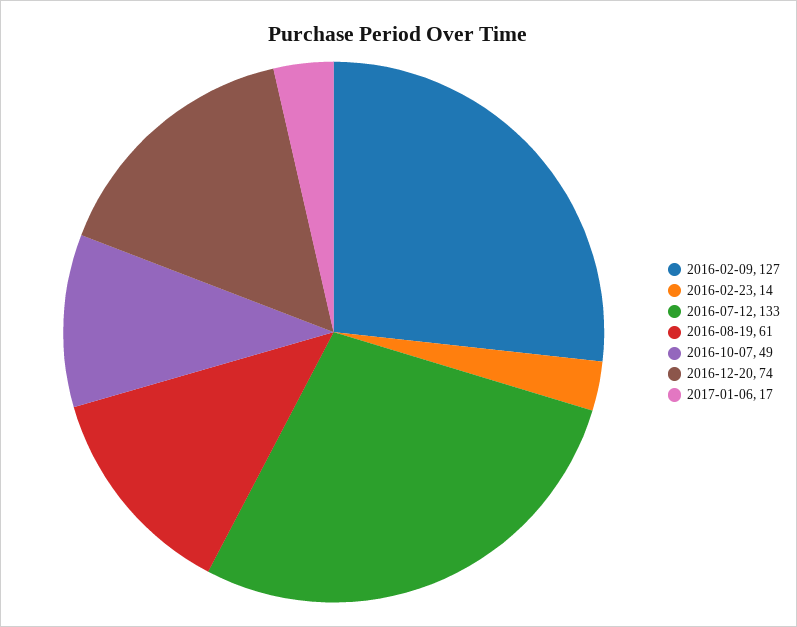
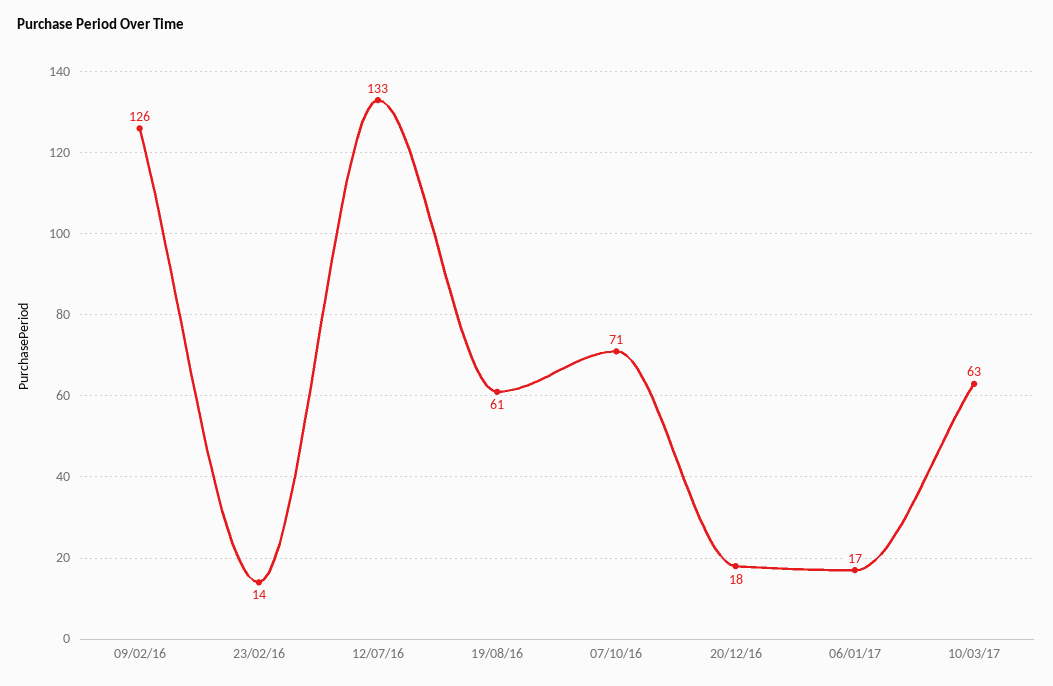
2016-02-09: 127 -> 126
2016-10-07: 49 -> 71
2016-12-20: 74 -> 18
10/03/17: none -> 63

